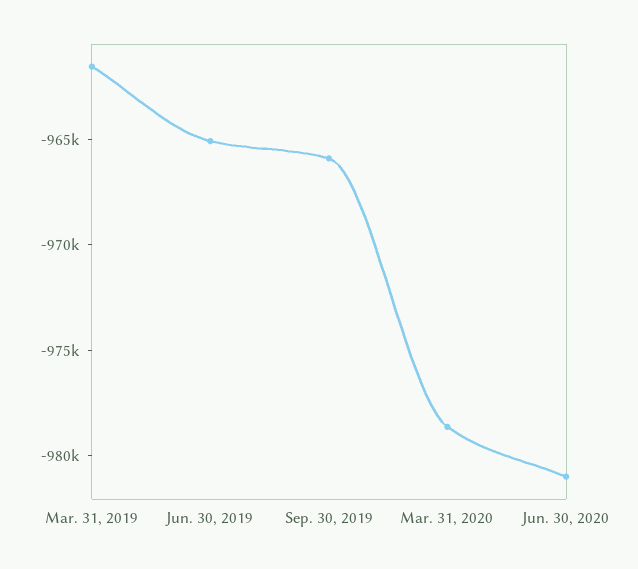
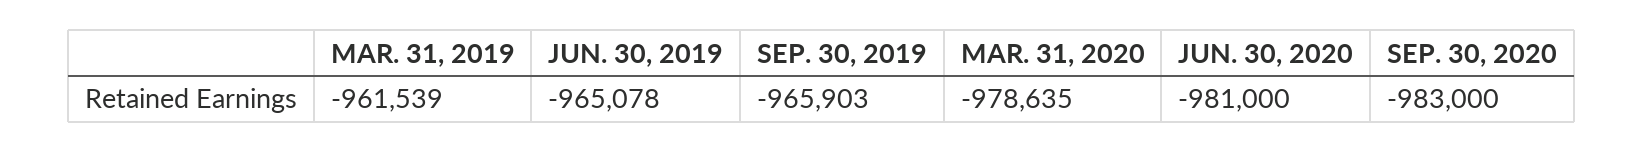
SEP. 30, 2020: none -> -983000

